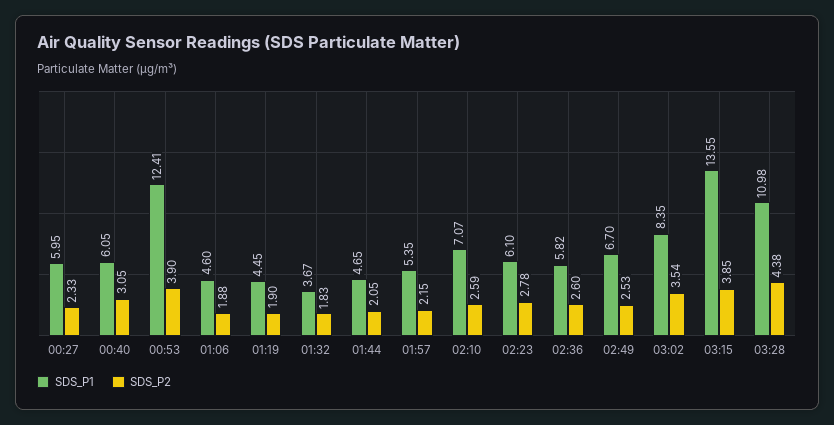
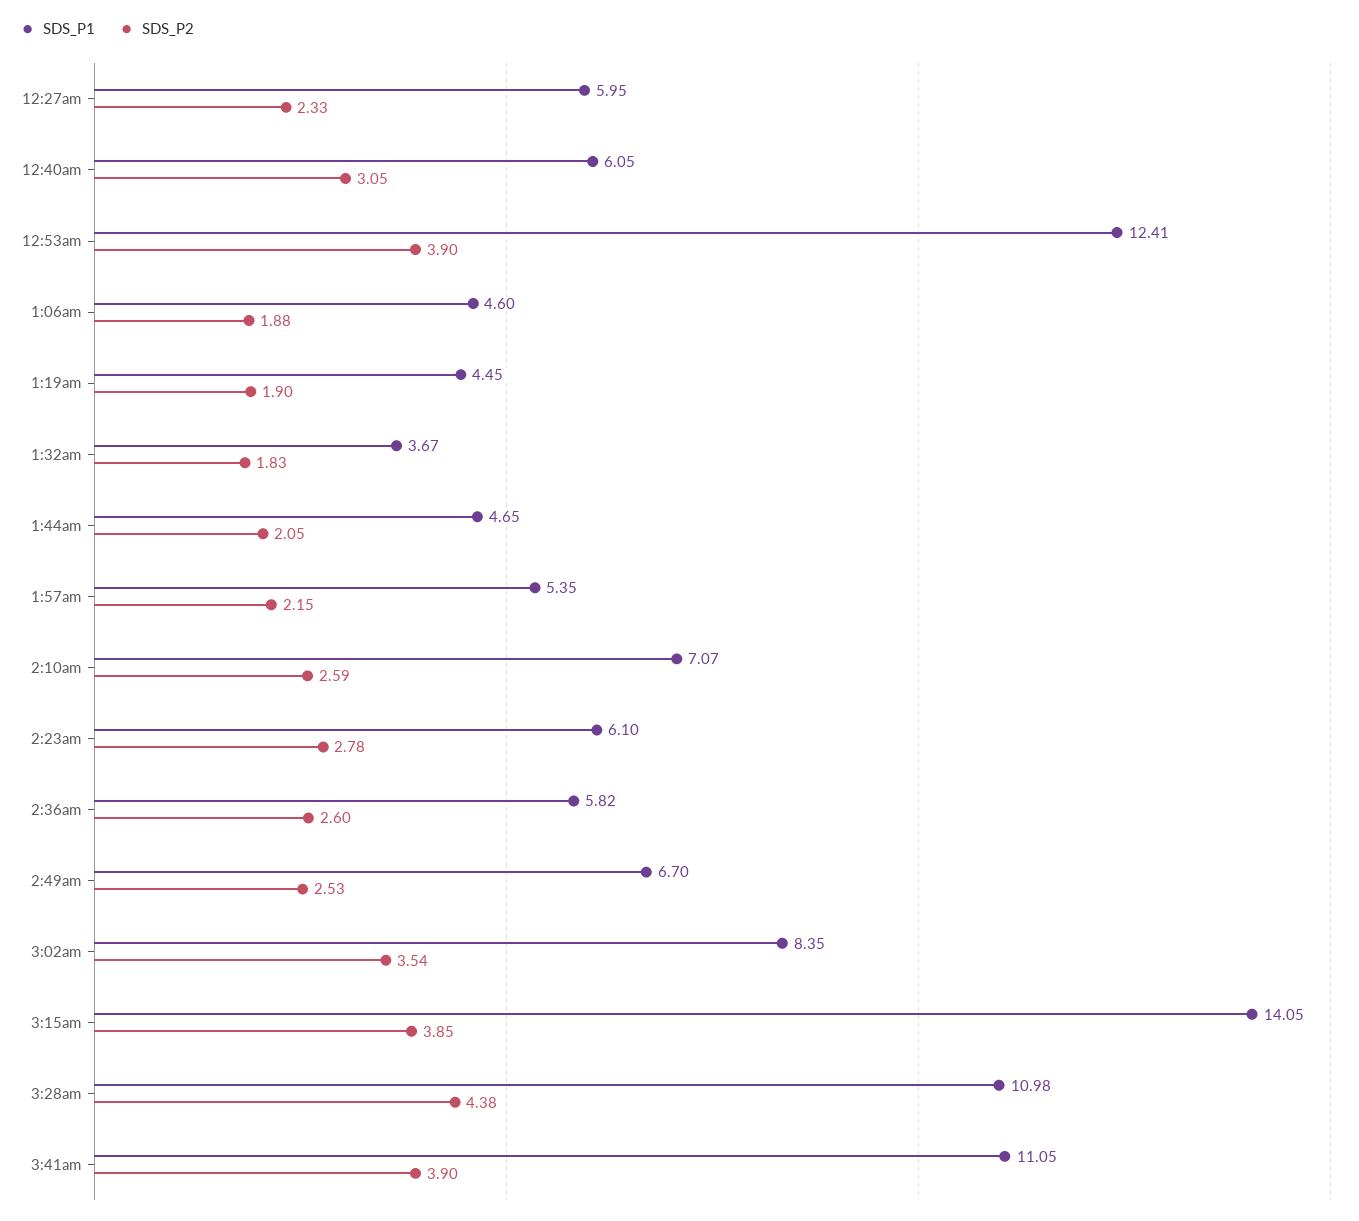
SDS_P1, 03:15: 13.55 -> 14.05
SDS_P1, 3:41am: none -> 11.05
SDS_P2, 3:41am: none -> 3.9

